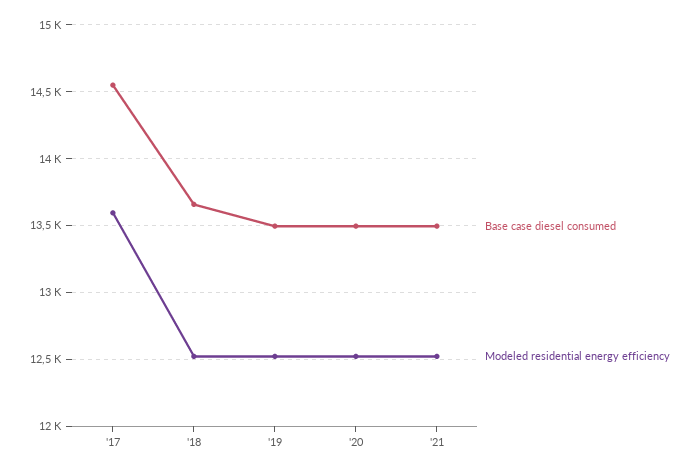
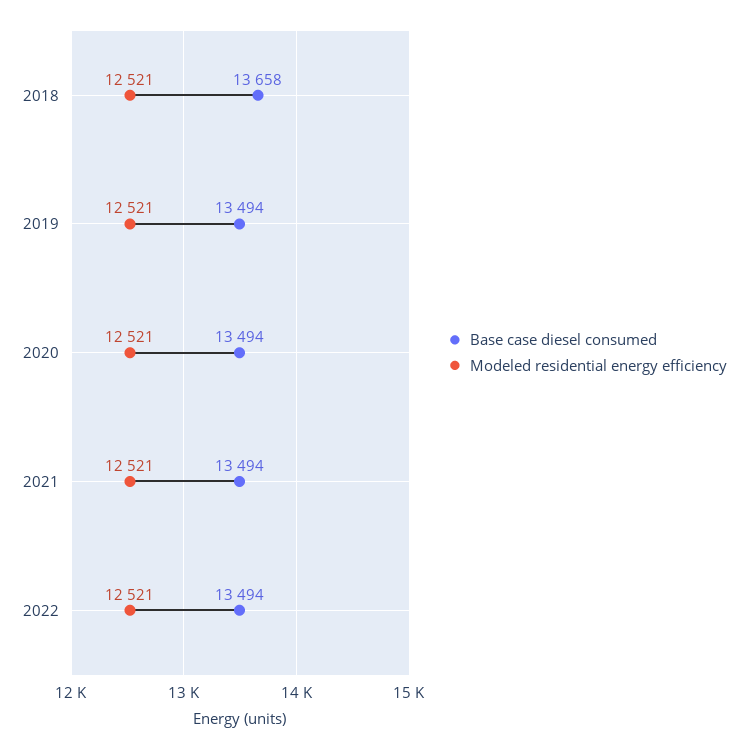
Base case diesel consumed, '17: 14550 -> none
Modeled residential energy efficiency, '17: 13600 -> none
Base case diesel consumed, 2022: none -> 13494
Modeled residential energy efficiency, 2022: none -> 12521

